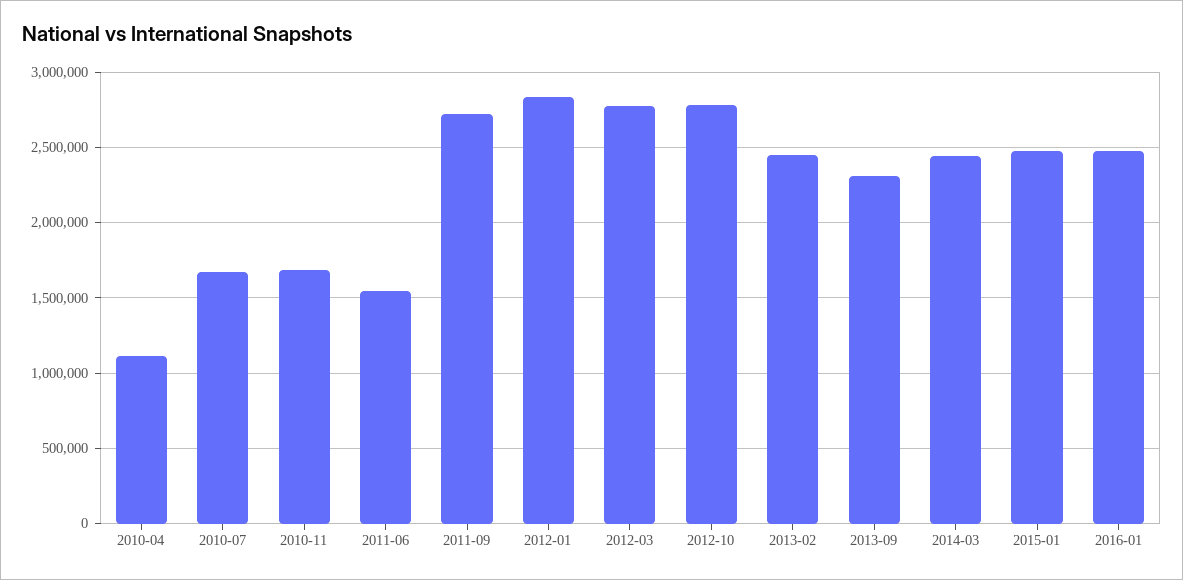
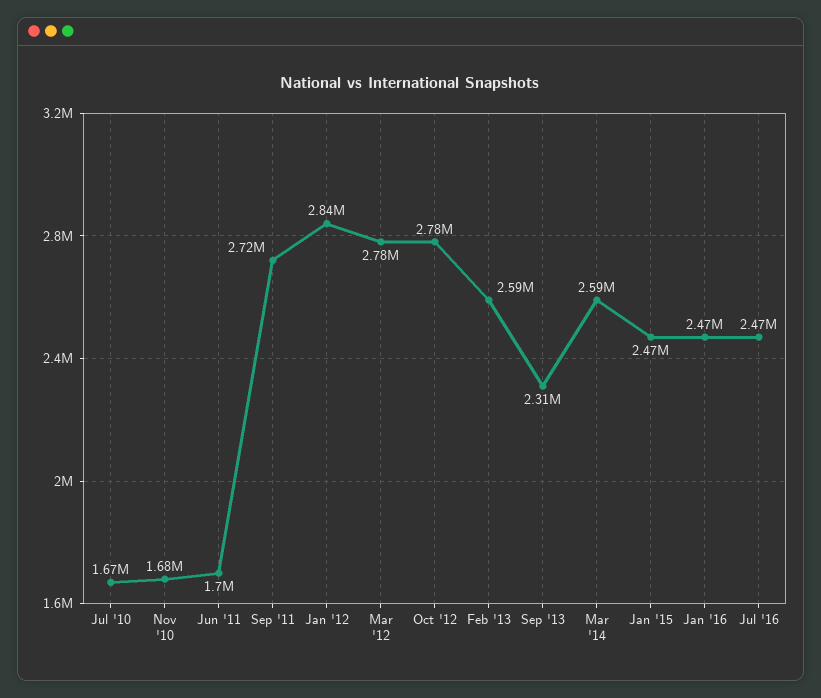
2010-04: 1100000 -> none
2011-06: 1550000 -> 1700000
2013-02: 2450000 -> 2590000
2014-03: 2450000 -> 2590000
Jul '16: none -> 2470000

